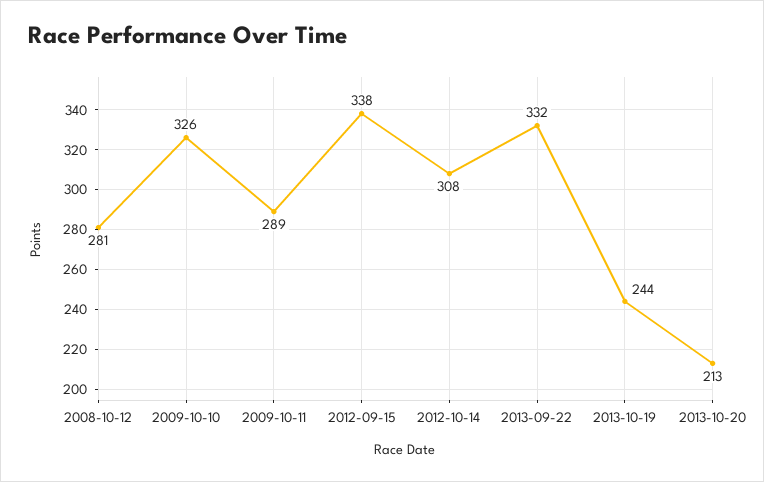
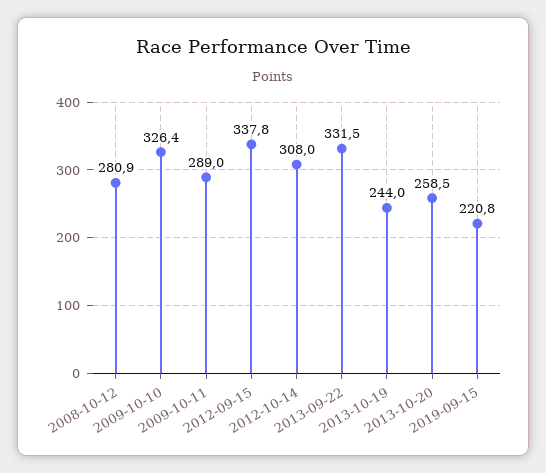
2013-10-20: 213 -> 258.5
2019-09-15: none -> 220.8

